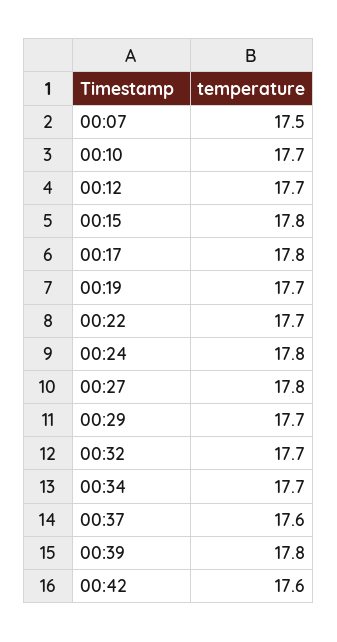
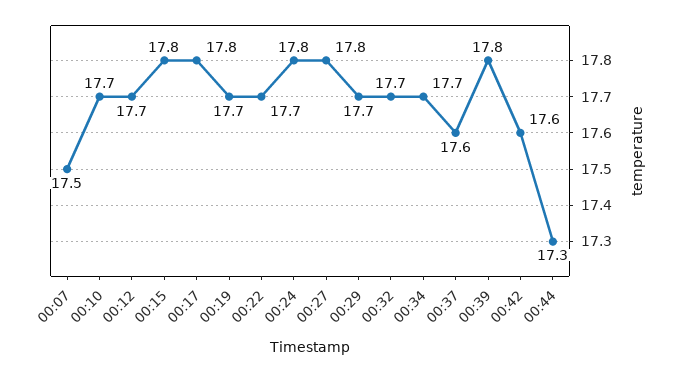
00:44: none -> 17.3

